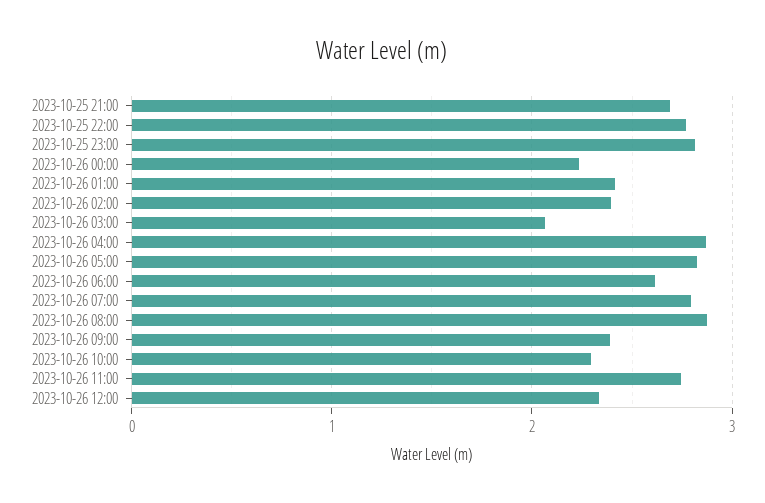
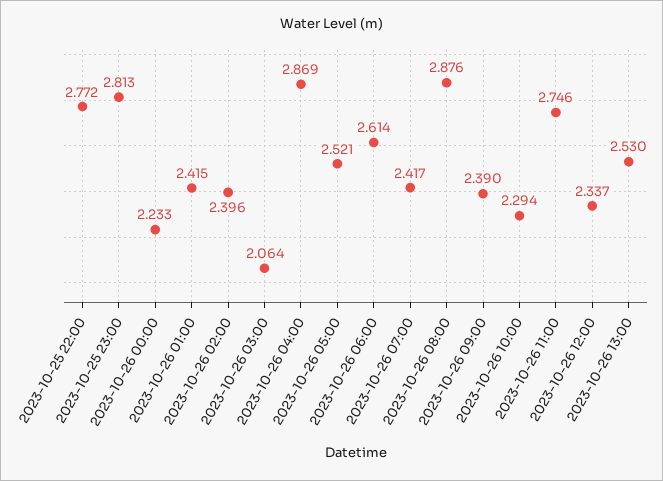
2023-10-25 21:00: 2.7 -> none
2023-10-26 05:00: 2.8 -> 2.521
2023-10-26 07:00: 2.8 -> 2.417
2023-10-26 13:00: none -> 2.53

